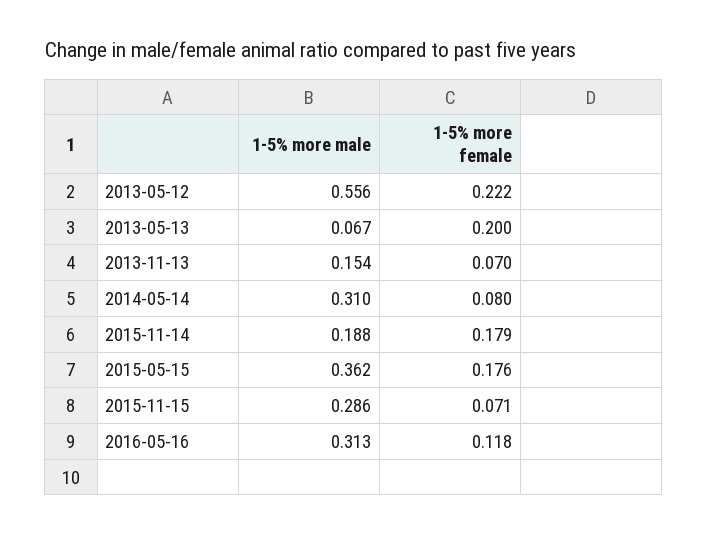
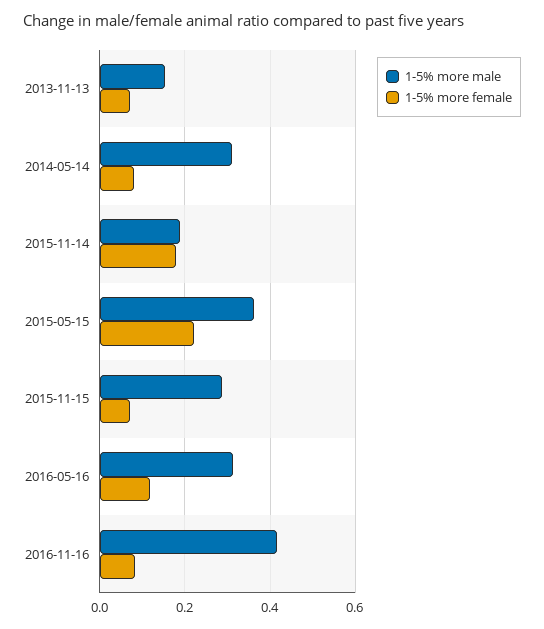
1-5% more male, 2013-05-12: 0.556 -> none
1-5% more female, 2013-05-12: 0.222 -> none
1-5% more male, 2013-05-13: 0.067 -> none
1-5% more female, 2013-05-13: 0.2 -> none
1-5% more female, 2015-05-15: 0.176 -> 0.22
1-5% more male, 2016-11-16: none -> 0.42
1-5% more female, 2016-11-16: none -> 0.08

